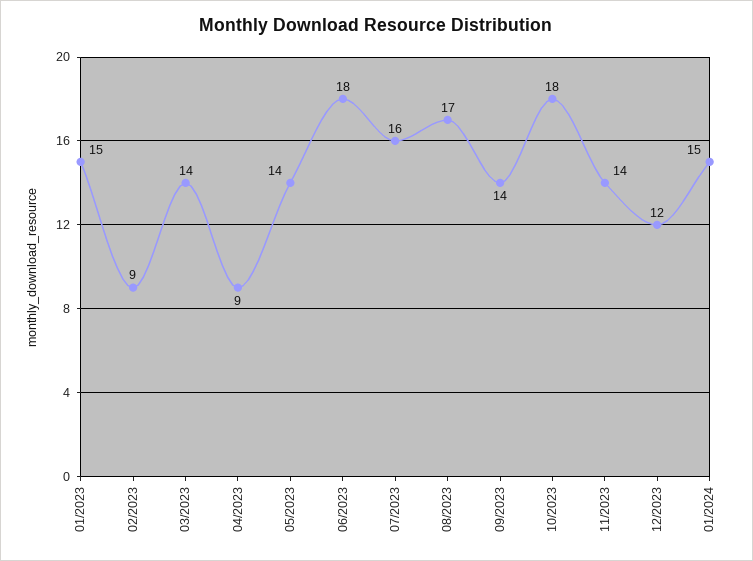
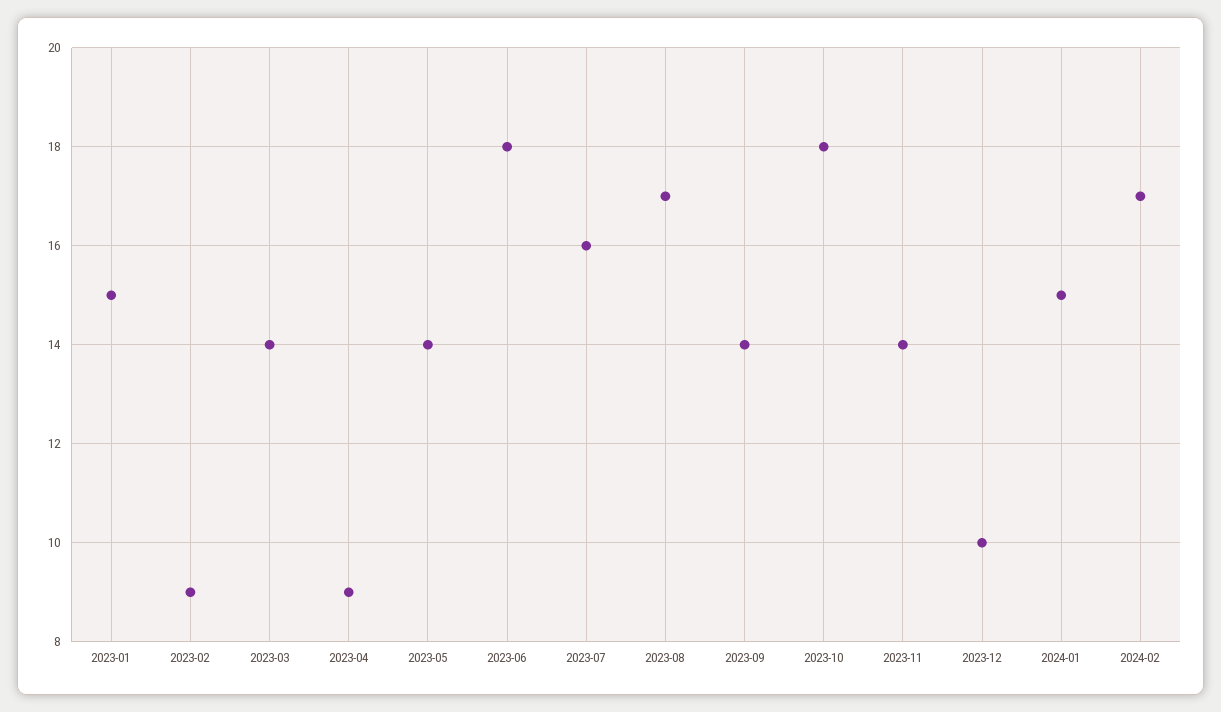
12/2023: 12 -> 10
2024-02: none -> 17

